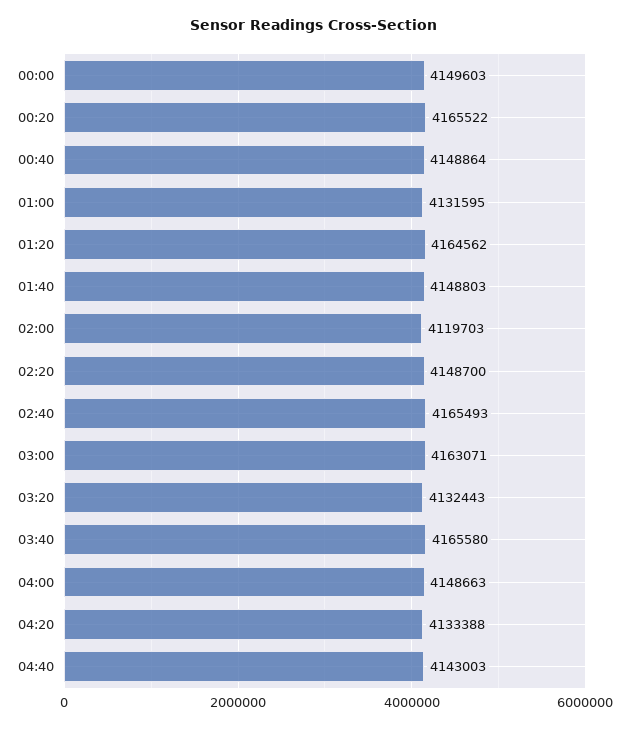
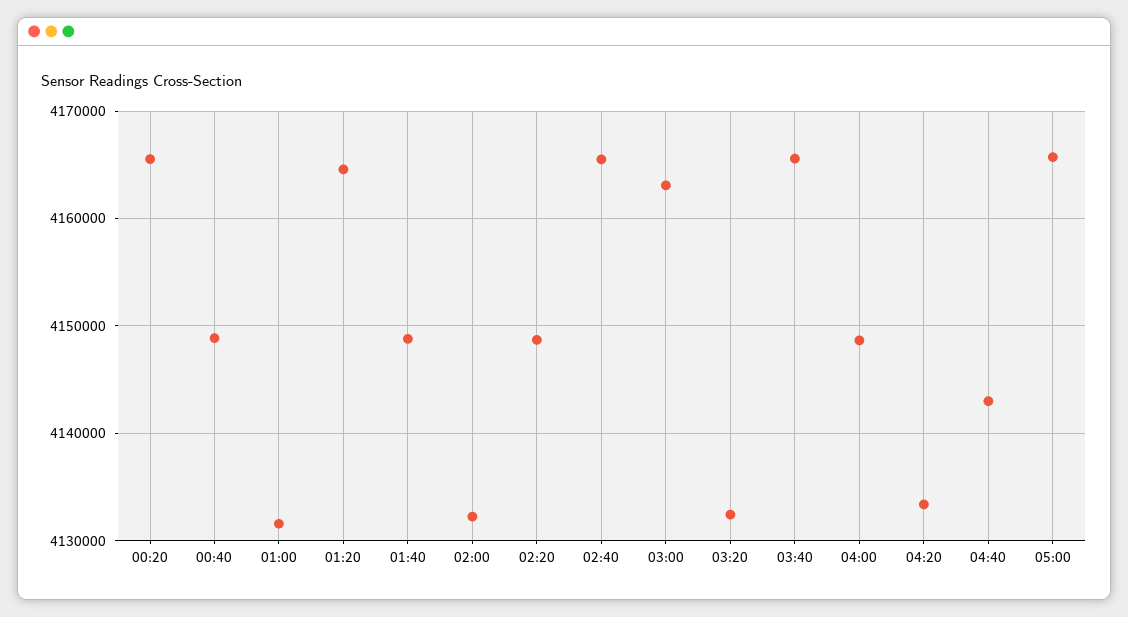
00:00: 4149603 -> none
02:00: 4119703 -> 4132000
05:00: none -> 4166000

